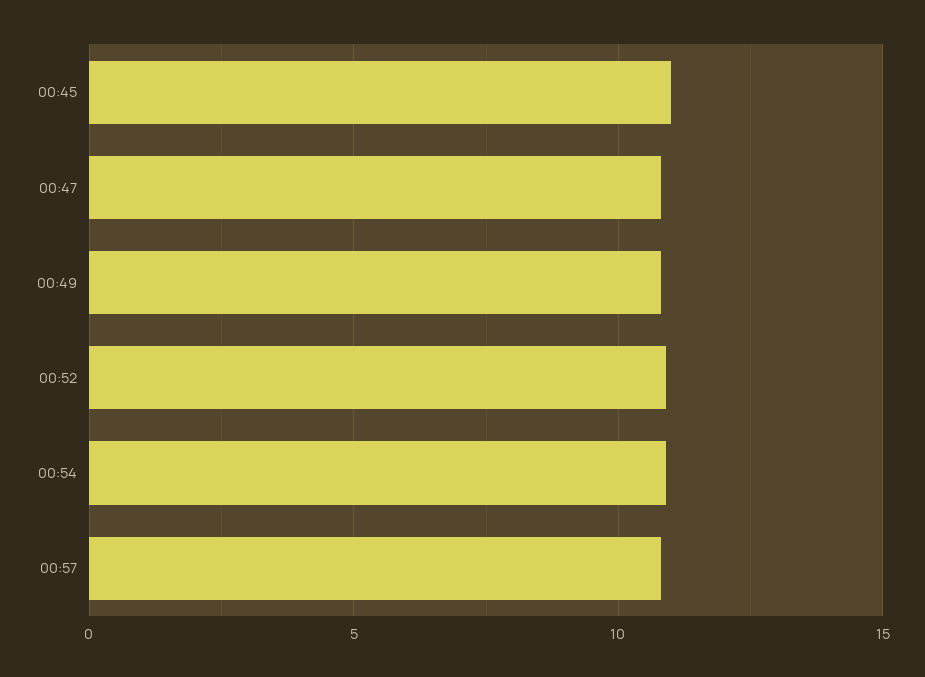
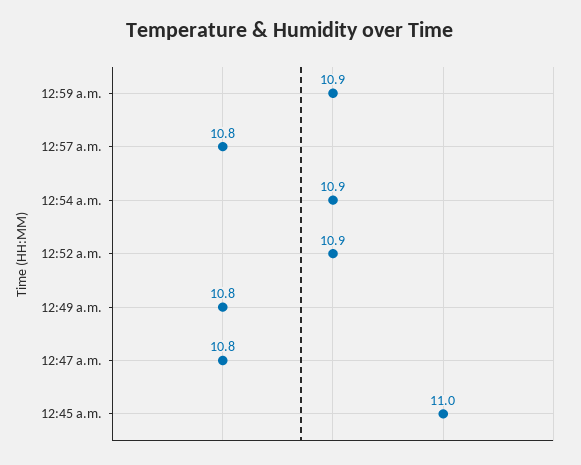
12:59 a.m.: none -> 10.9

